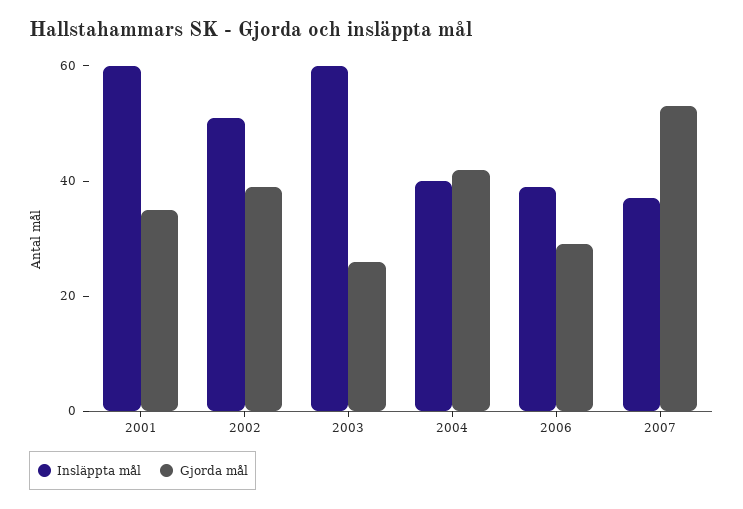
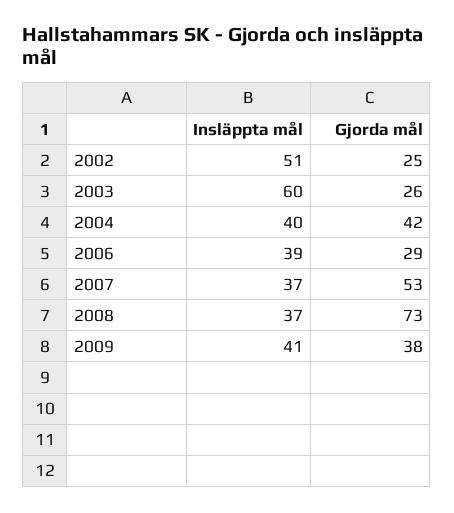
Insläppta mål, 2001: 60 -> none
Gjorda mål, 2001: 35 -> none
Gjorda mål, 2002: 40 -> 25
Insläppta mål, 2008: none -> 37
Gjorda mål, 2008: none -> 73
Insläppta mål, 2009: none -> 41
Gjorda mål, 2009: none -> 38

